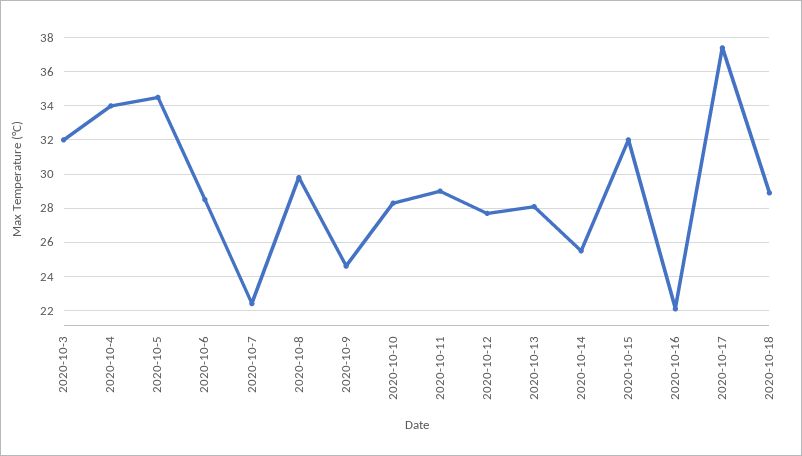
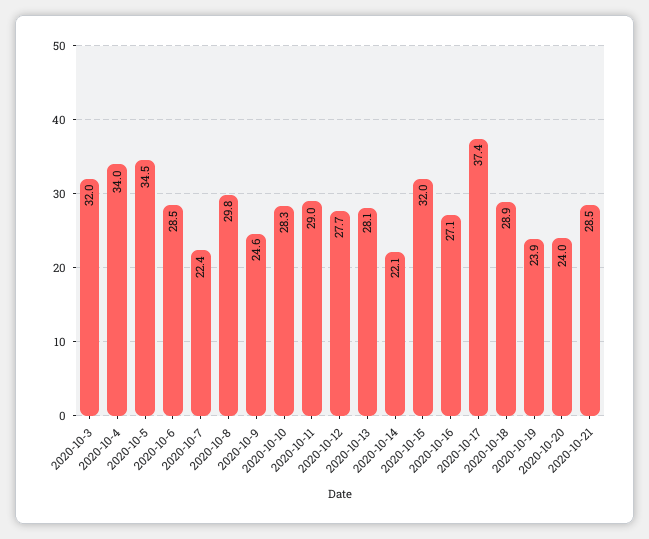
2020-10-14: 25.5 -> 22.1
2020-10-16: 22 -> 27.1
2020-10-19: none -> 23.9
2020-10-20: none -> 24
2020-10-21: none -> 28.5

